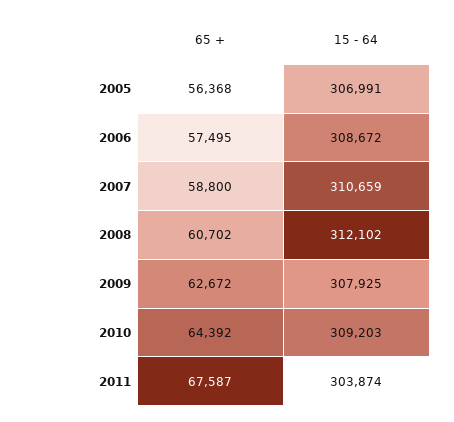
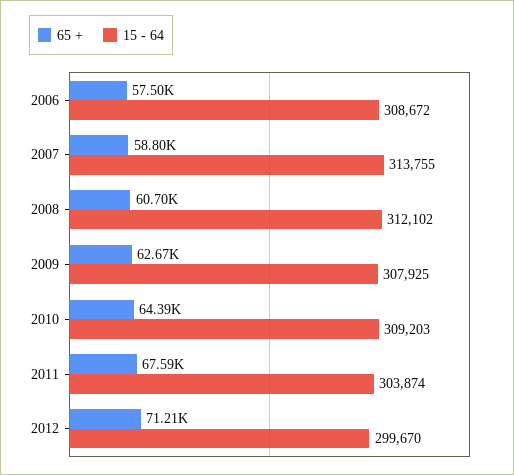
65 +, 2005: 56368 -> none
15 - 64, 2005: 306991 -> none
15 - 64, 2007: 310659 -> 313755
65 +, 2012: none -> 71210
15 - 64, 2012: none -> 299670

